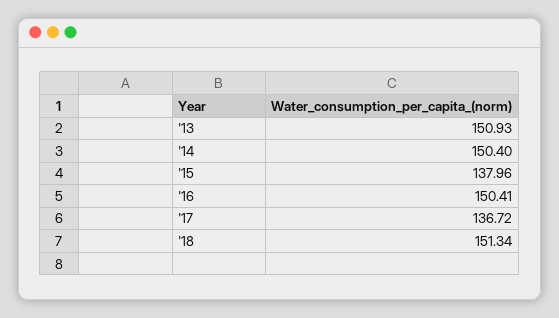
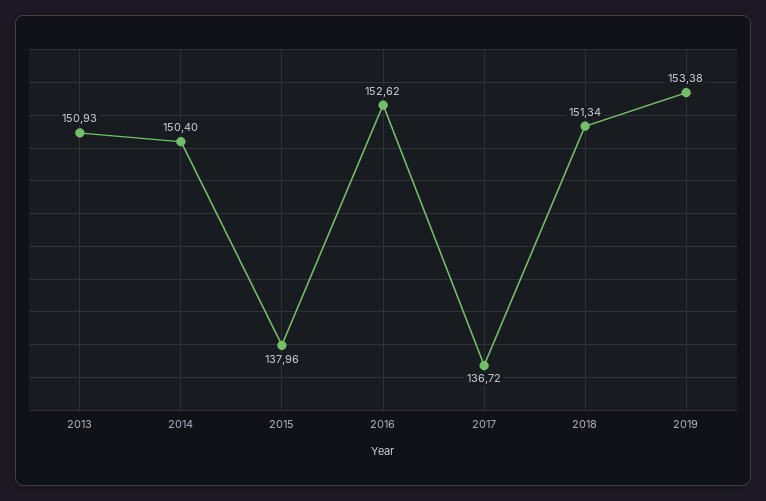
'16: 150.41 -> 152.62
2019: none -> 153.38

